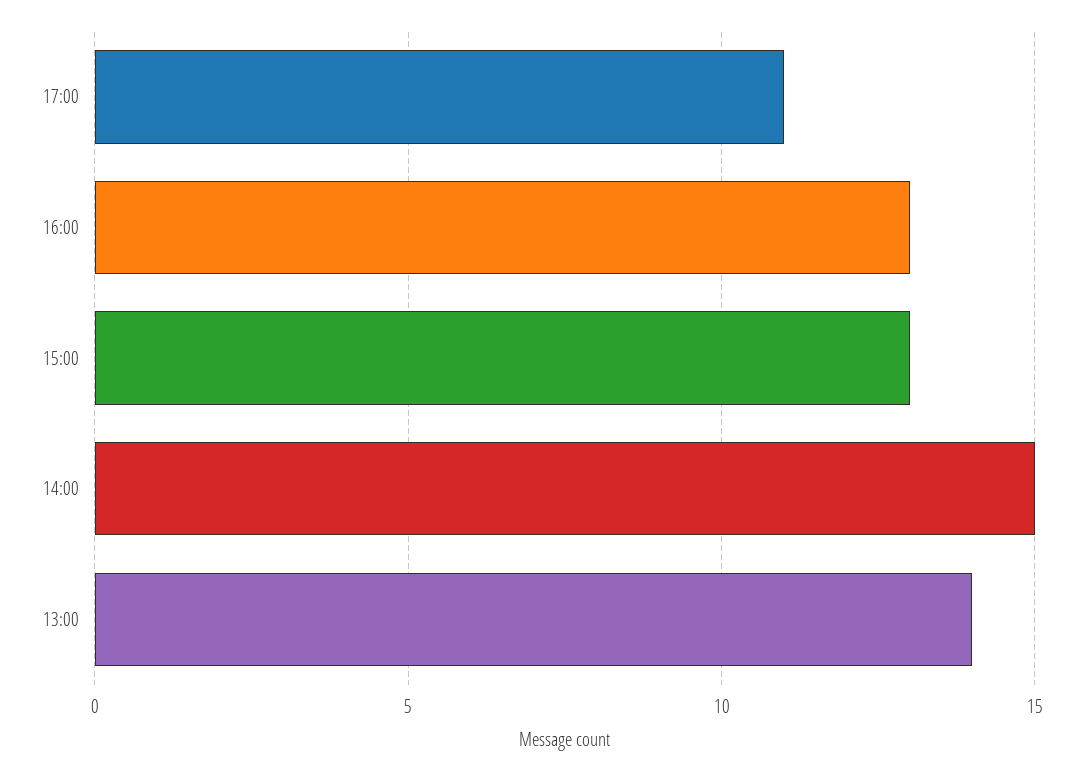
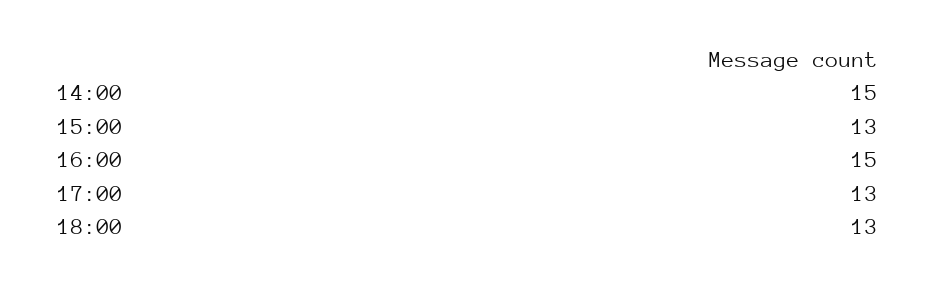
17:00: 11 -> 13
16:00: 13 -> 15
13:00: 14 -> none
18:00: none -> 13

